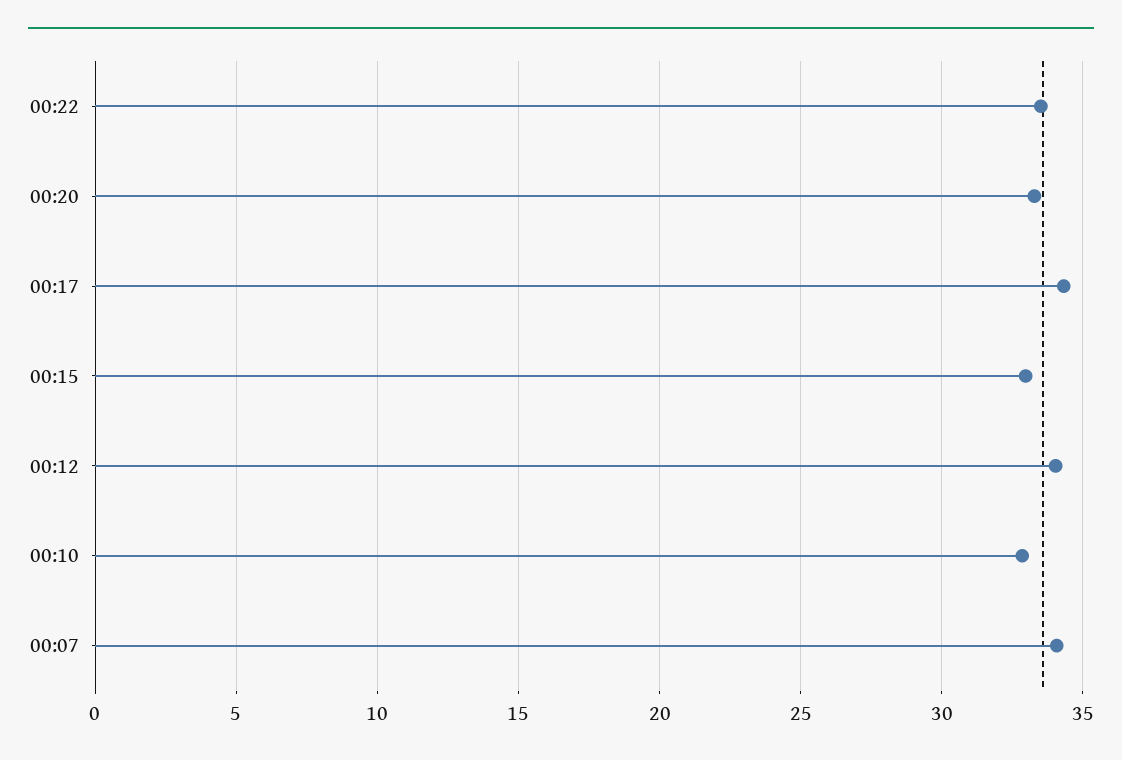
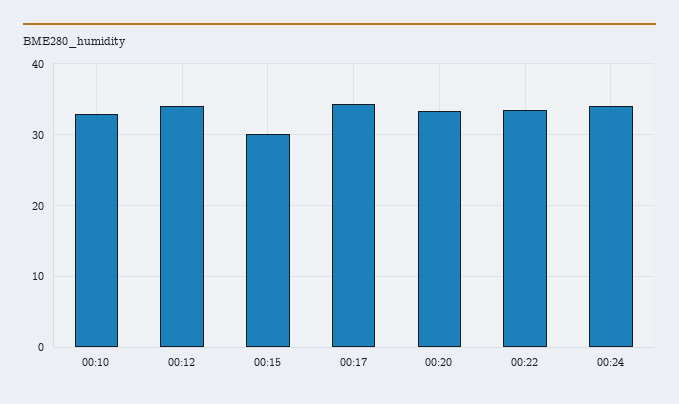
00:15: 33 -> 30
00:07: 34 -> none
00:24: none -> 34

